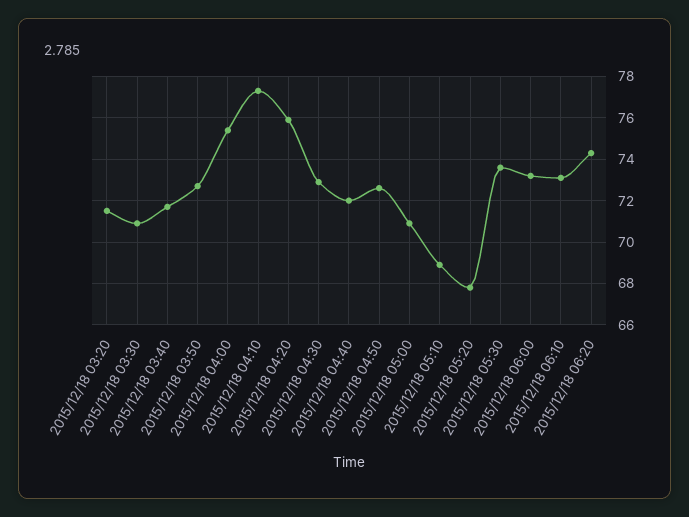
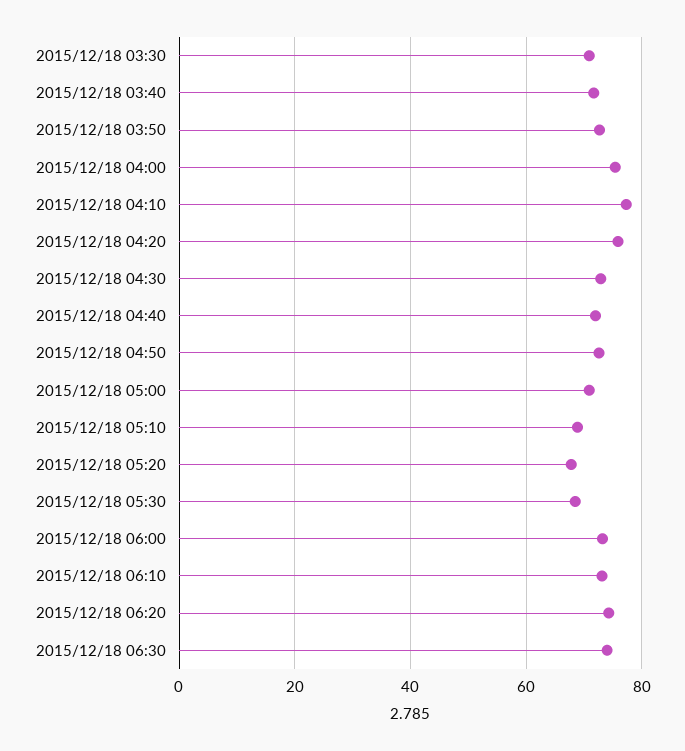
2015/12/18 03:20: 71.5 -> none
2015/12/18 05:30: 73.5 -> 68
2015/12/18 06:30: none -> 74

